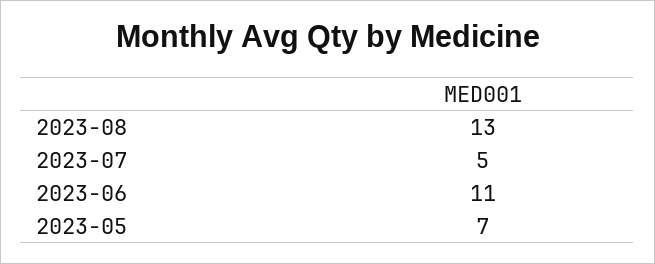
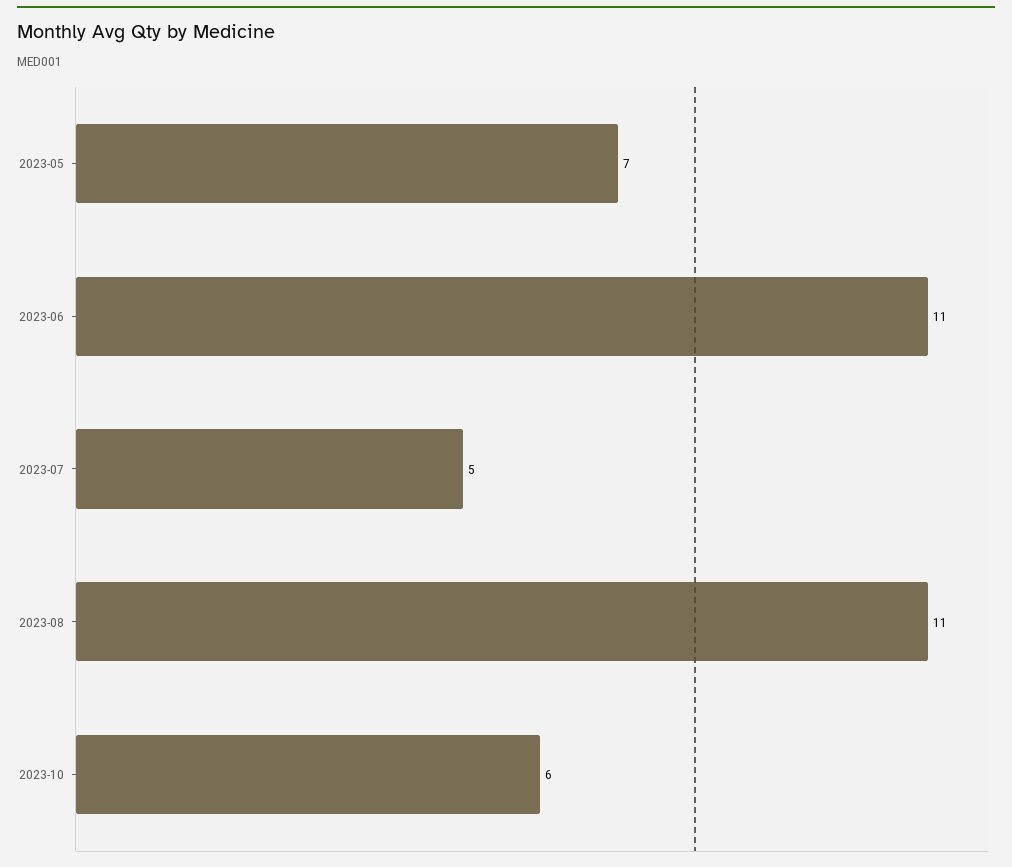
2023-08: 13 -> 11
2023-10: none -> 6

